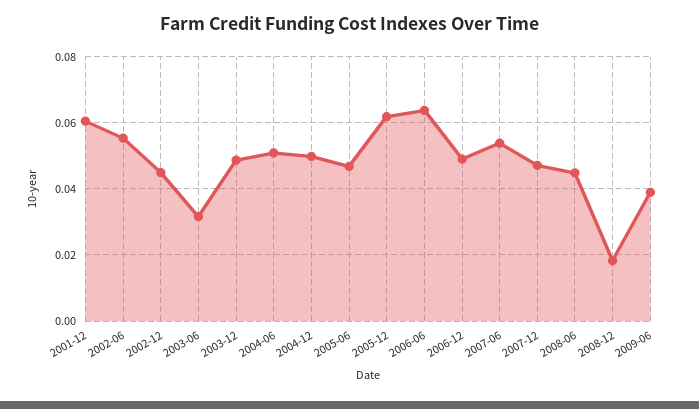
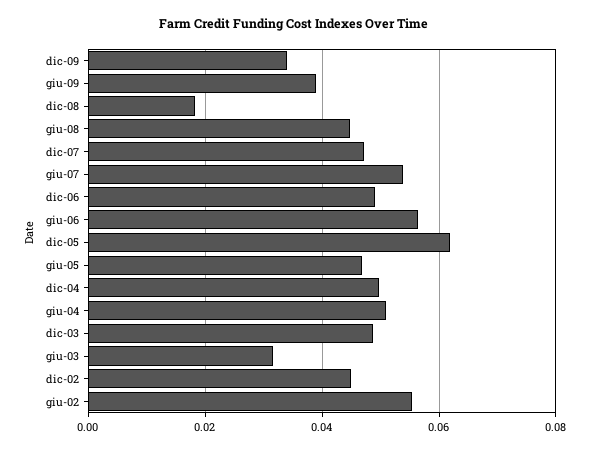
2001-12: 0.06 -> none
2006-06: 0.064 -> 0.056
dic-09: none -> 0.034

